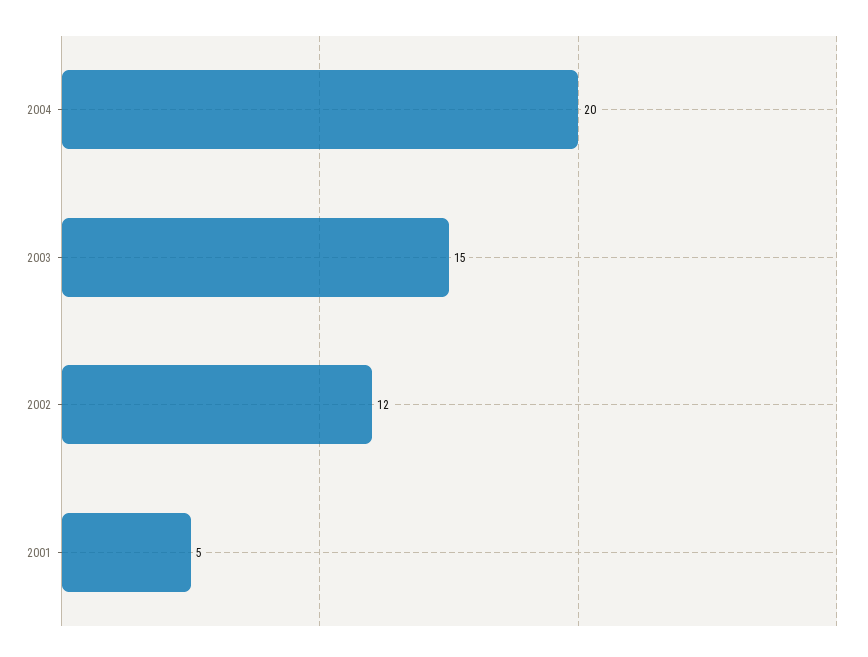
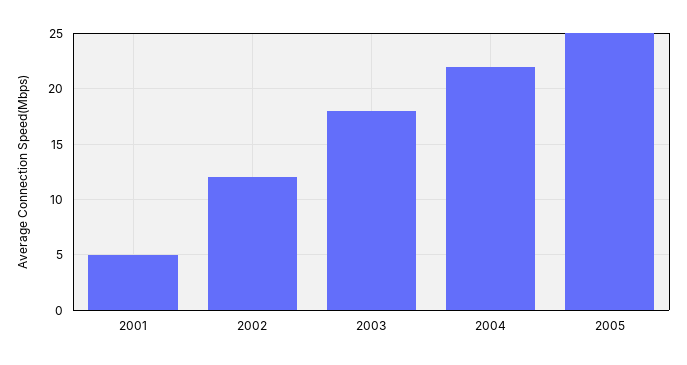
2004: 20 -> 22
2003: 15 -> 18
2005: none -> 25

